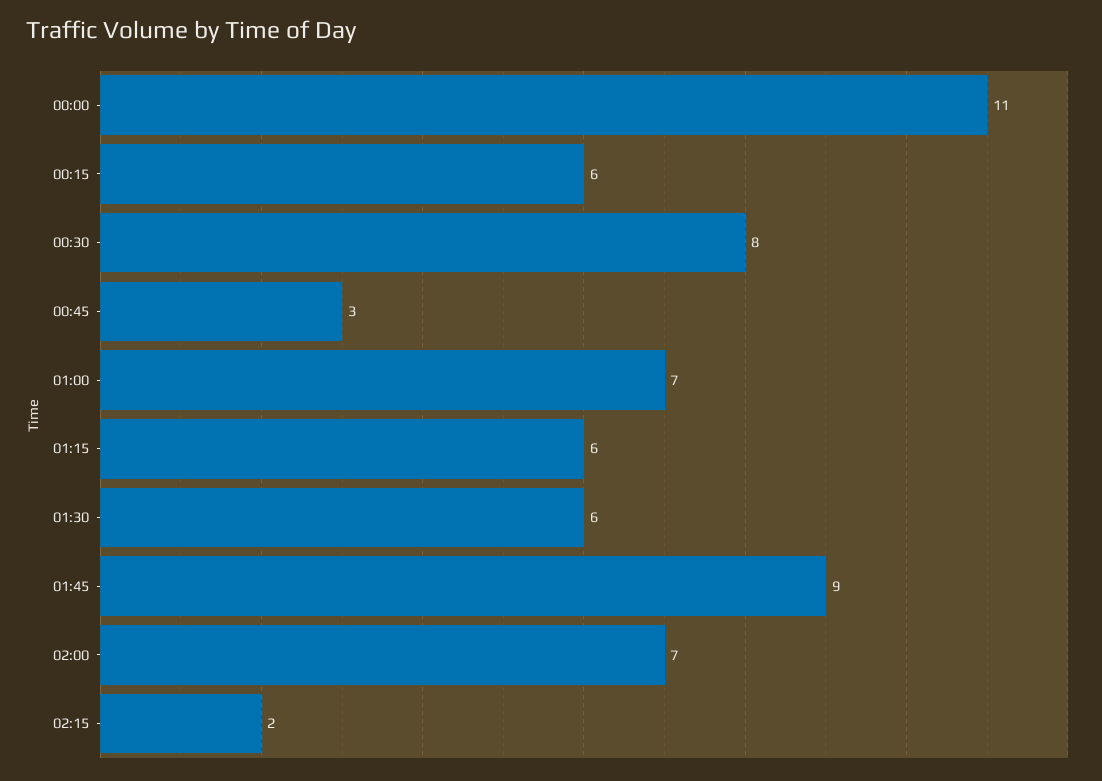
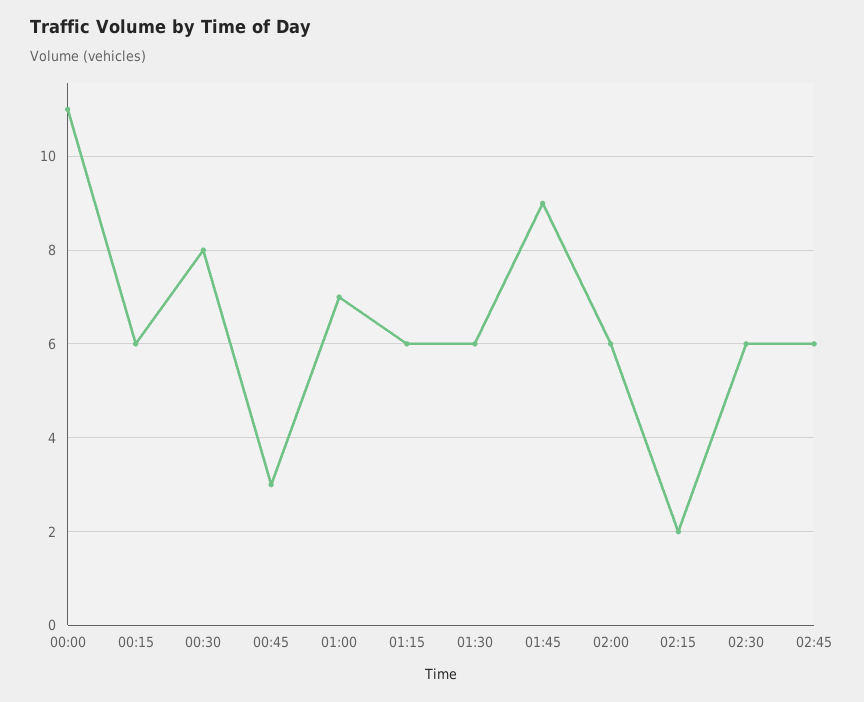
02:00: 7 -> 6
02:30: none -> 6
02:45: none -> 6

